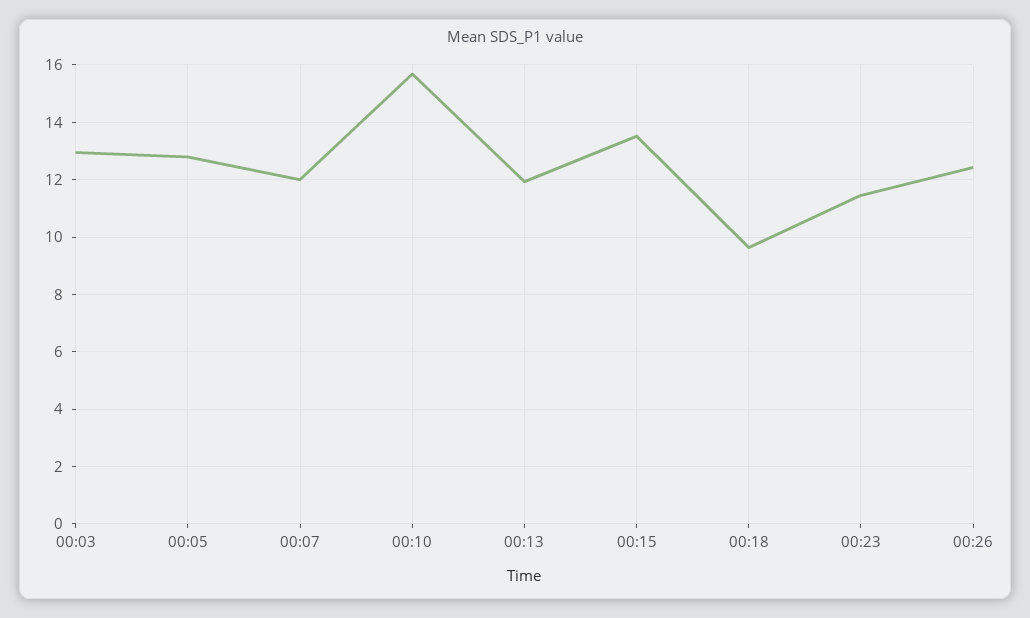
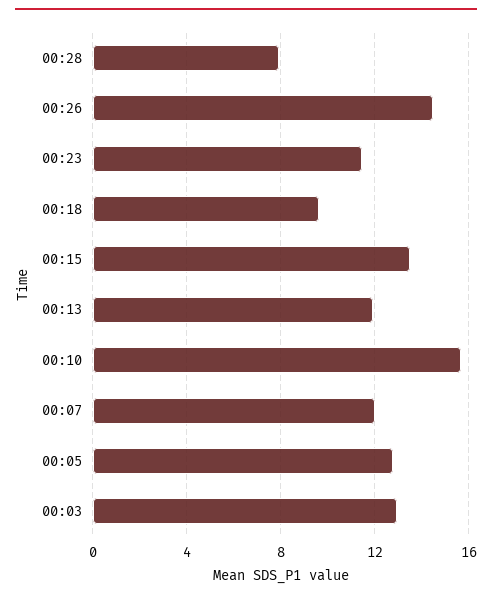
00:26: 12.5 -> 14.5
00:28: none -> 8

